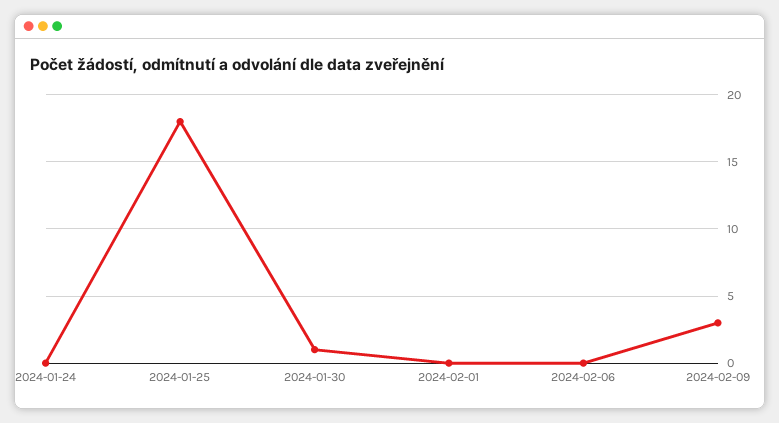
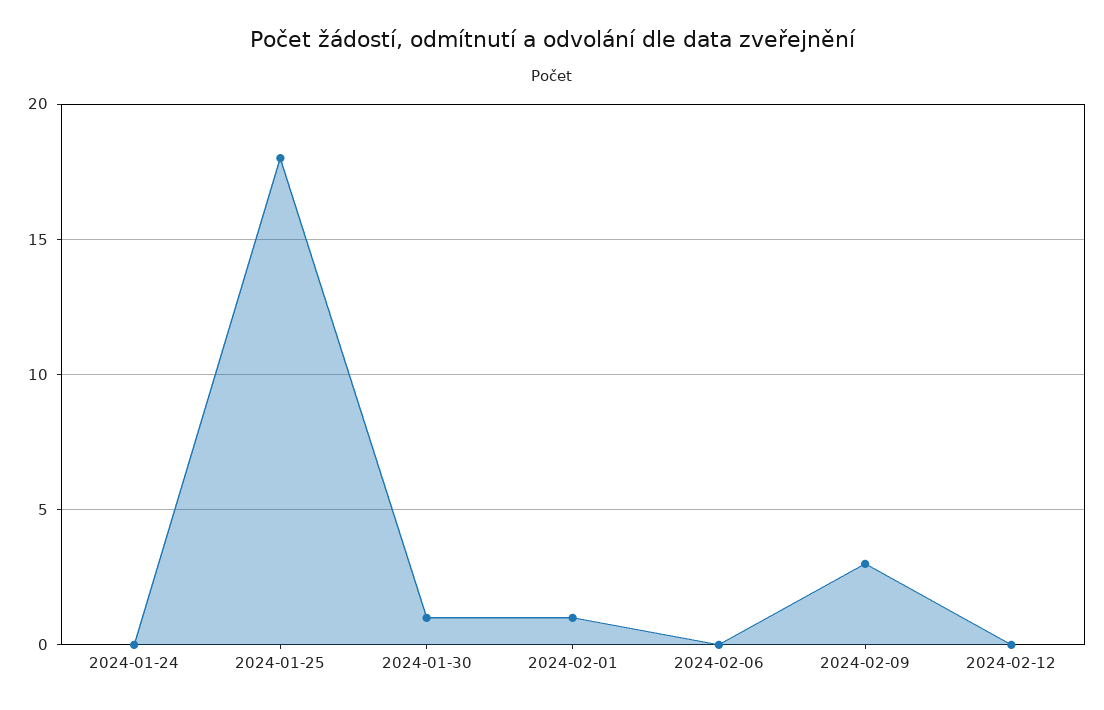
2024-02-01: 0 -> 1
2024-02-12: none -> 0

